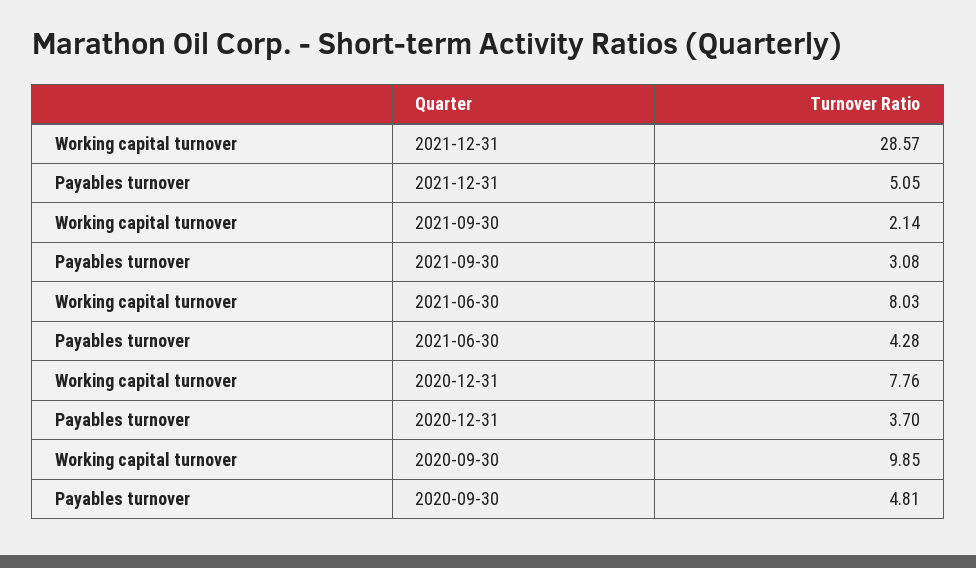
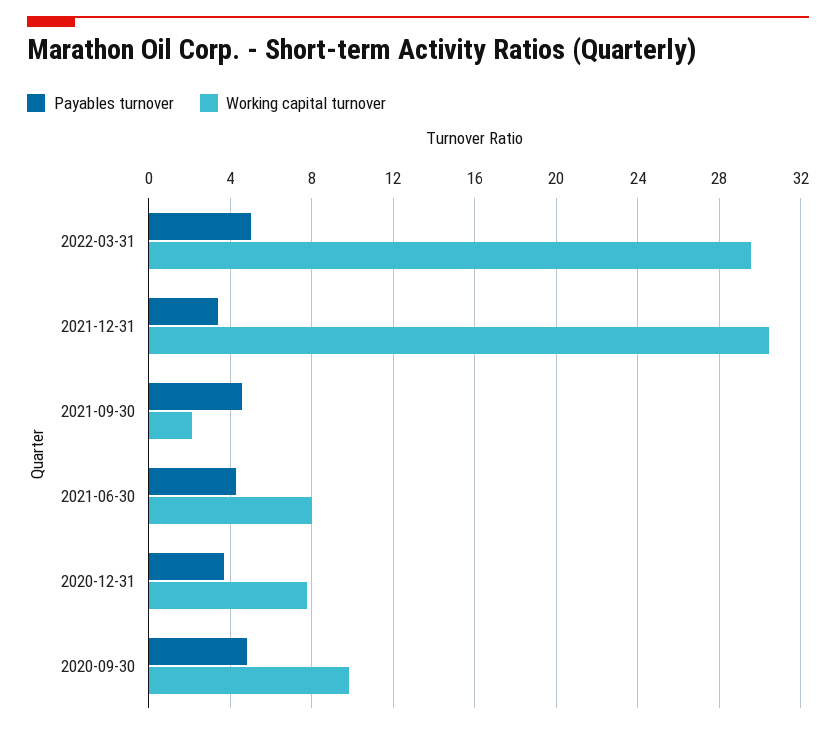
Working capital turnover, 2021-12-31: 28.57 -> 30.5
Payables turnover, 2021-12-31: 5.05 -> 3.5
Payables turnover, 2021-09-30: 3.08 -> 4.5
Payables turnover, 2022-03-31: none -> 5
Working capital turnover, 2022-03-31: none -> 29.5

